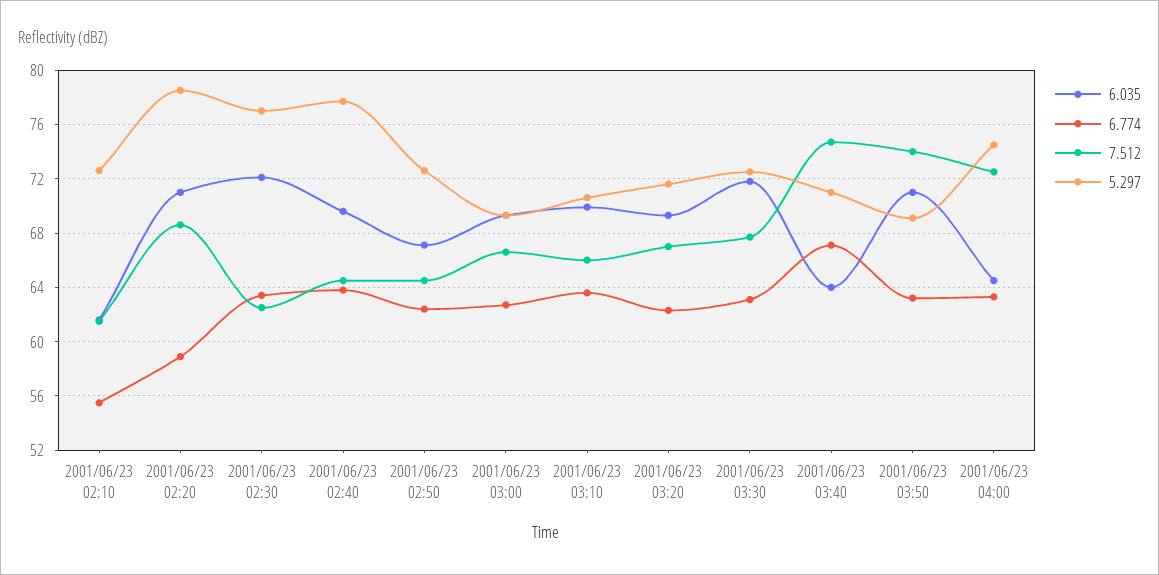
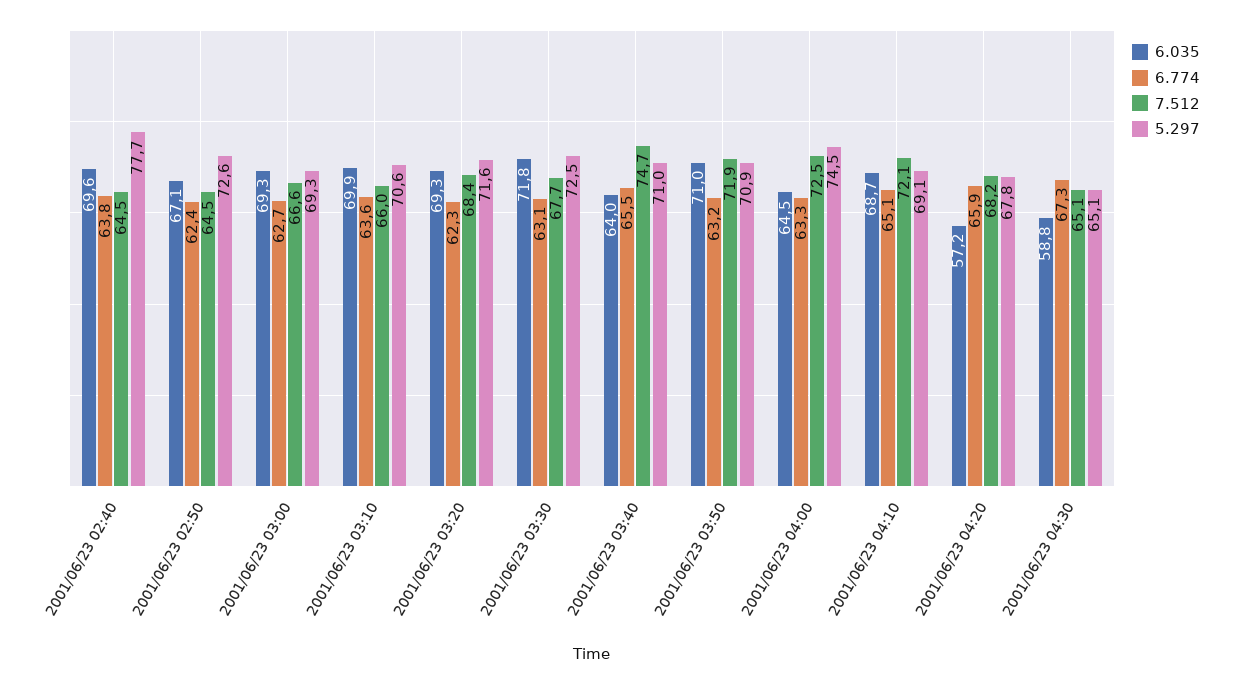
6.035, 2001/06/23 02:10: 61.5 -> none
6.774, 2001/06/23 02:10: 55.5 -> none
7.512, 2001/06/23 02:10: 61.5 -> none
5.297, 2001/06/23 02:10: 72.5 -> none
6.035, 2001/06/23 02:20: 71 -> none
6.774, 2001/06/23 02:20: 59 -> none
7.512, 2001/06/23 02:20: 68.5 -> none
5.297, 2001/06/23 02:20: 78.5 -> none
6.035, 2001/06/23 02:30: 72 -> none
6.774, 2001/06/23 02:30: 63.5 -> none
7.512, 2001/06/23 02:30: 62.5 -> none
5.297, 2001/06/23 02:30: 77 -> none
7.512, 2001/06/23 03:20: 67 -> 68.4
6.774, 2001/06/23 03:40: 67 -> 65.5
7.512, 2001/06/23 03:50: 74 -> 71.9
5.297, 2001/06/23 03:50: 69 -> 70.9
6.035, 2001/06/23 04:10: none -> 68.7
6.774, 2001/06/23 04:10: none -> 65.1
7.512, 2001/06/23 04:10: none -> 72.1
5.297, 2001/06/23 04:10: none -> 69.1
6.035, 2001/06/23 04:20: none -> 57.2
6.774, 2001/06/23 04:20: none -> 65.9
7.512, 2001/06/23 04:20: none -> 68.2
5.297, 2001/06/23 04:20: none -> 67.8
6.035, 2001/06/23 04:30: none -> 58.8
6.774, 2001/06/23 04:30: none -> 67.3
7.512, 2001/06/23 04:30: none -> 65.1
5.297, 2001/06/23 04:30: none -> 65.1

